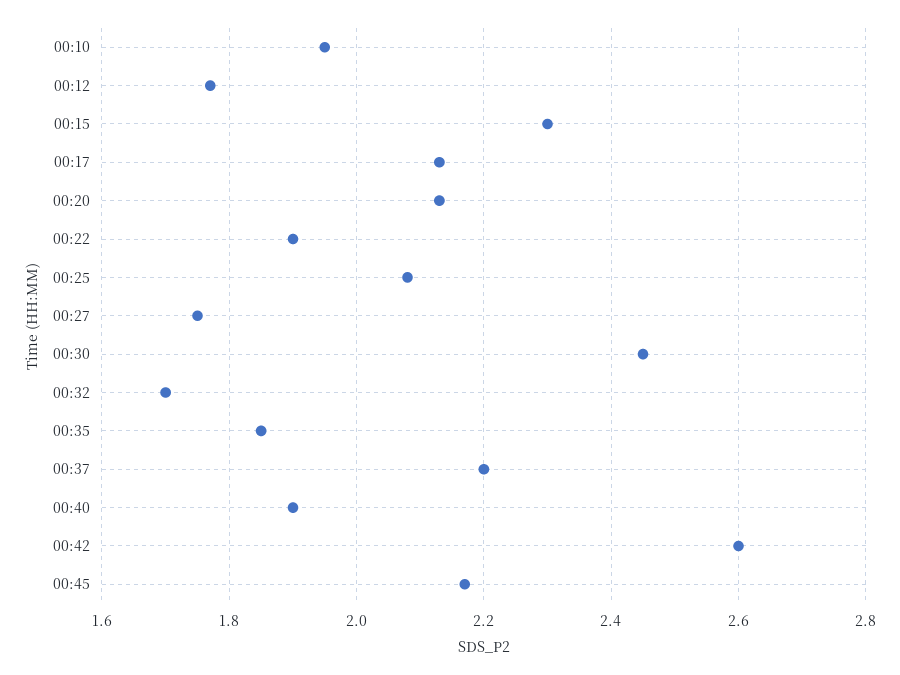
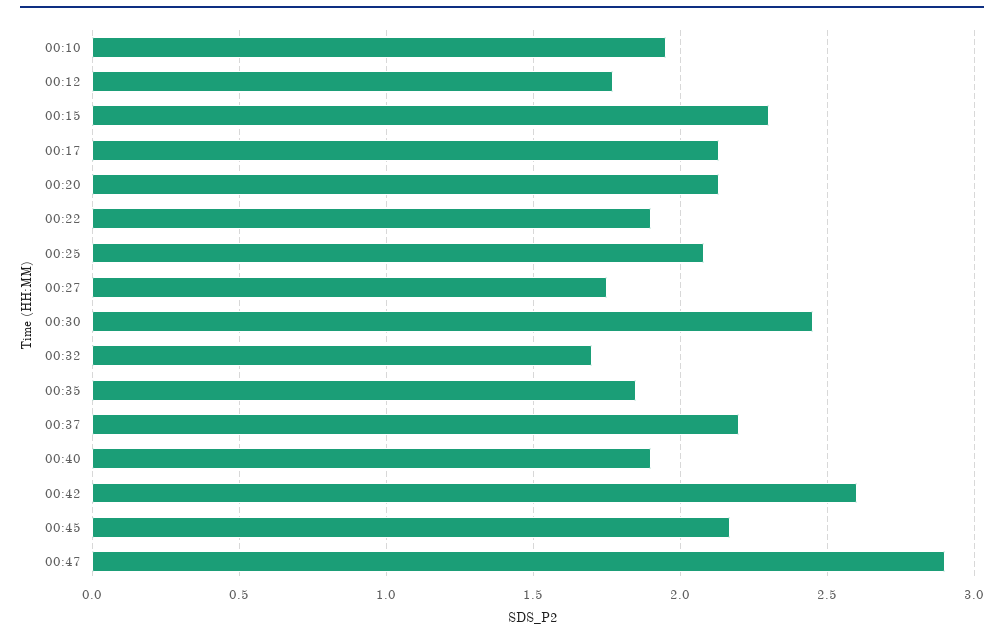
00:47: none -> 2.9

